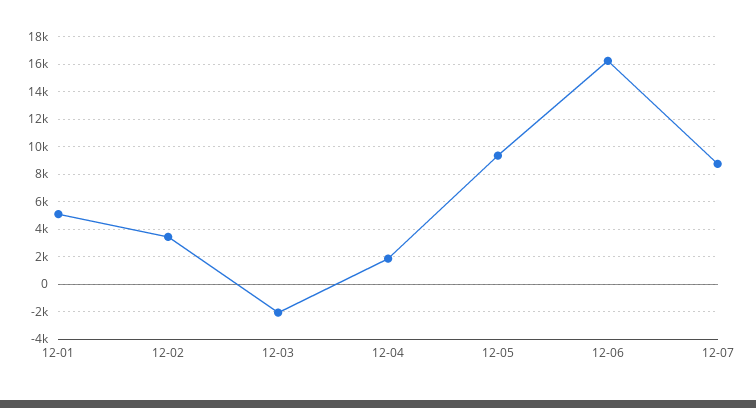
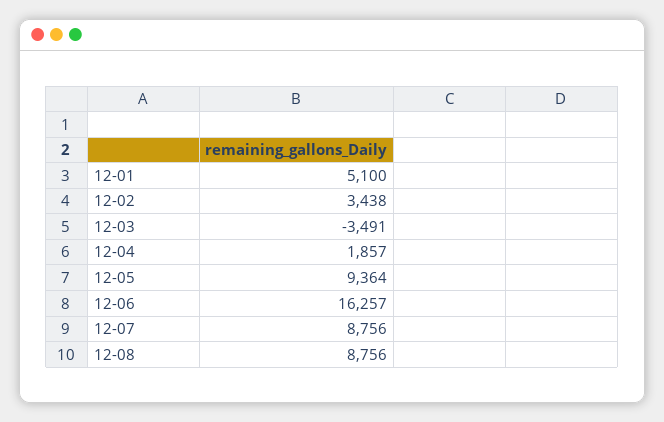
12-03: -2000 -> -3491
12-08: none -> 8756

